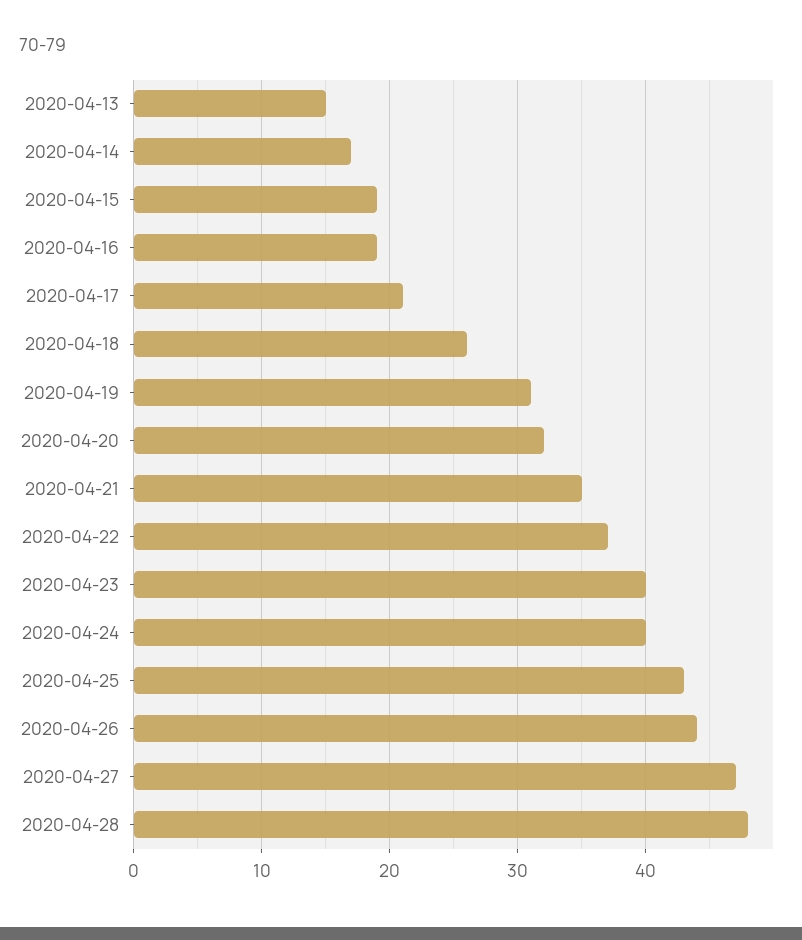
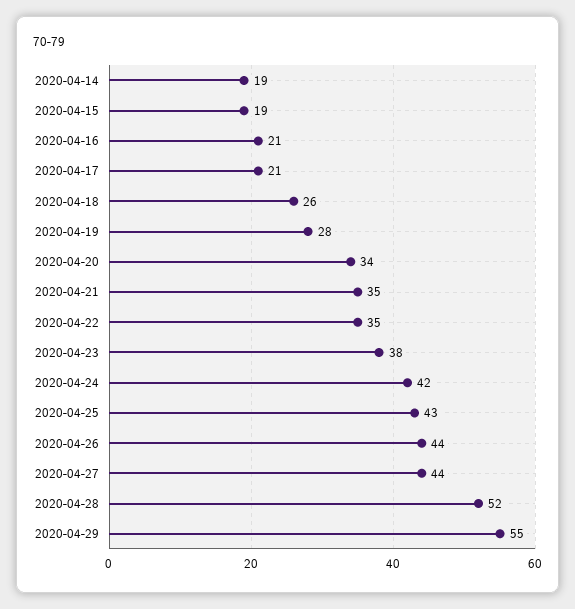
2020-04-13: 15 -> none
2020-04-14: 17 -> 19
2020-04-16: 19 -> 21
2020-04-19: 31 -> 28
2020-04-20: 32 -> 34
2020-04-22: 37 -> 35
2020-04-23: 40 -> 38
2020-04-24: 40 -> 42
2020-04-27: 47 -> 44
2020-04-28: 48 -> 52
2020-04-29: none -> 55

